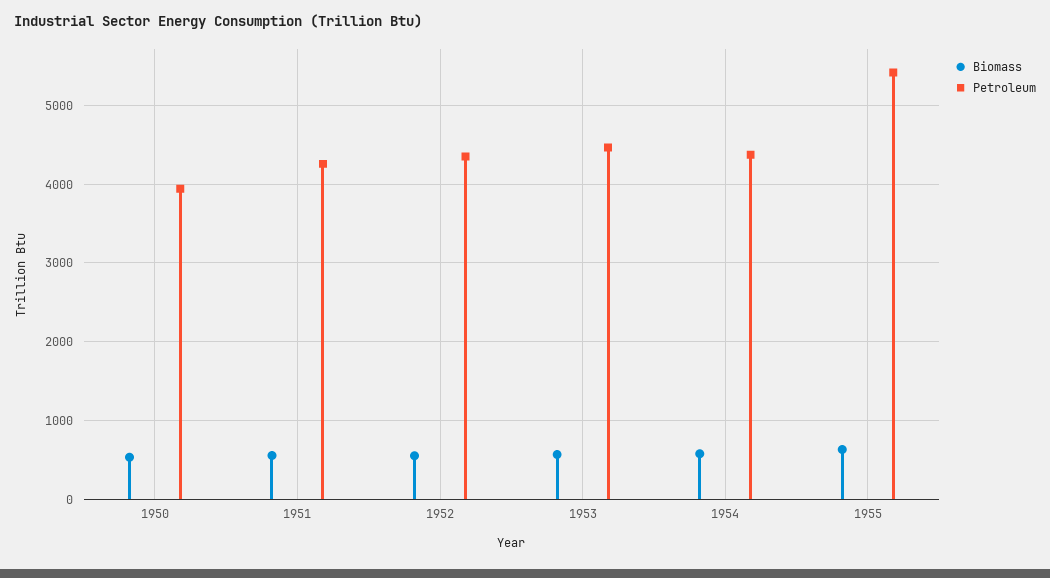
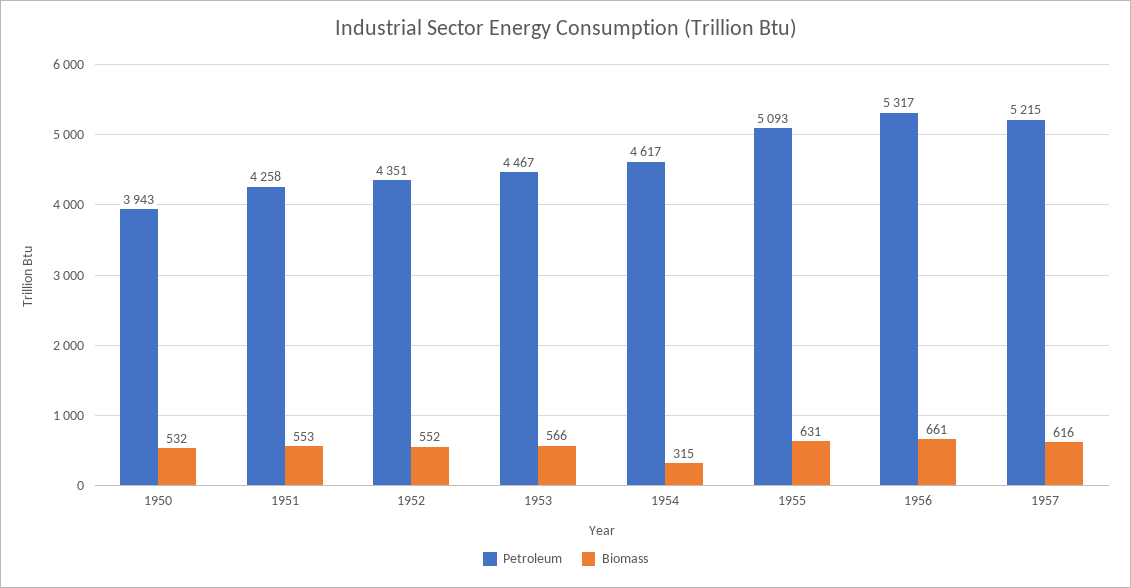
Biomass, 1954: 600 -> 315
Petroleum, 1954: 4400 -> 4617
Petroleum, 1955: 5400 -> 5093
Petroleum, 1956: none -> 5317
Biomass, 1956: none -> 661
Petroleum, 1957: none -> 5215
Biomass, 1957: none -> 616

